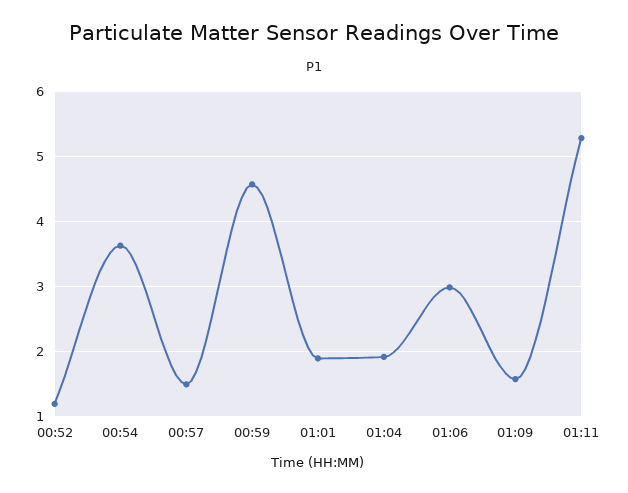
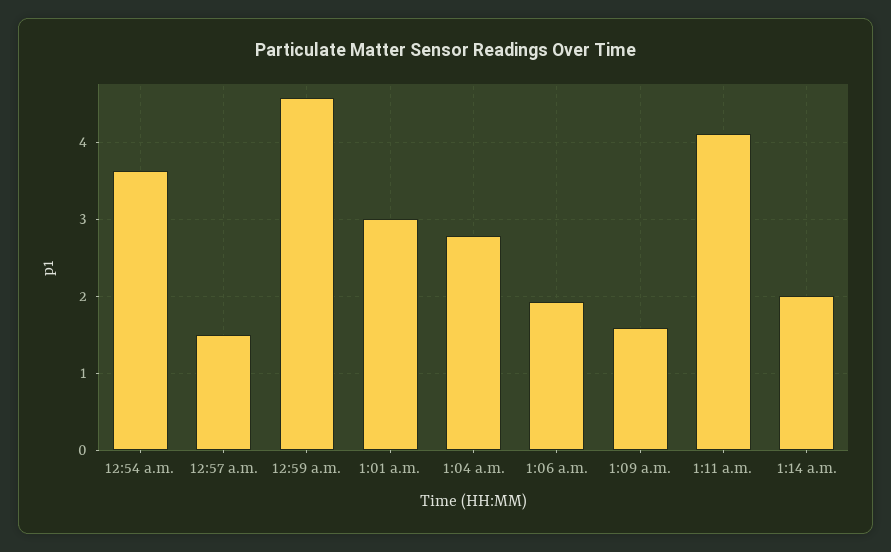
00:52: 1.2 -> none
01:01: 1.9 -> 3
01:04: 1.9 -> 2.8
01:06: 3 -> 1.9
01:11: 5.3 -> 4.1
1:14 a.m.: none -> 2

